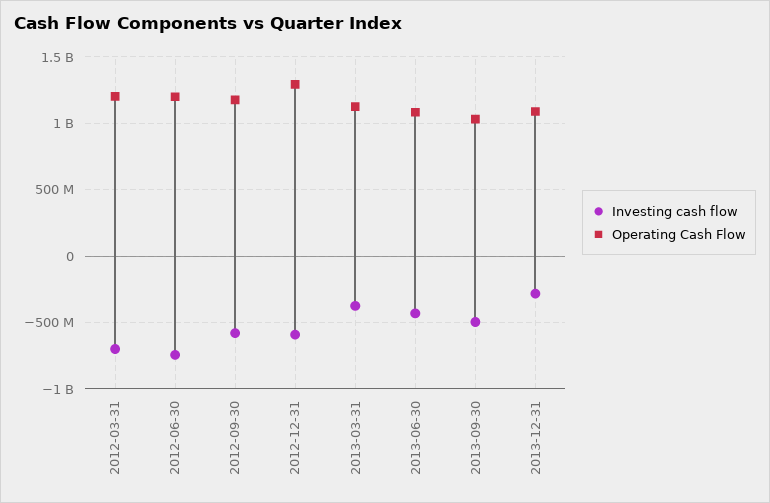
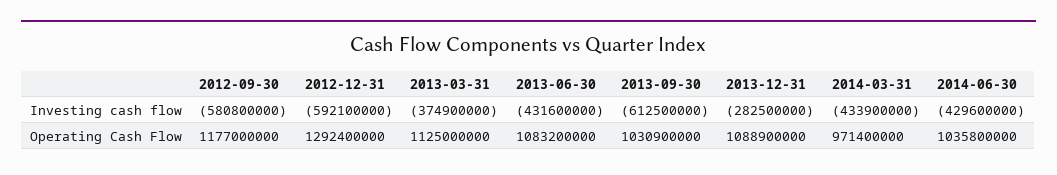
Investing cash flow, 2012-03-31: -700000000 -> none
Operating Cash Flow, 2012-03-31: 1200000000 -> none
Investing cash flow, 2012-06-30: -750000000 -> none
Operating Cash Flow, 2012-06-30: 1200000000 -> none
Investing cash flow, 2013-09-30: -500000000 -> -612500000
Investing cash flow, 2014-03-31: none -> -433900000
Investing cash flow, 2014-06-30: none -> -429600000
Operating Cash Flow, 2014-03-31: none -> 971400000
Operating Cash Flow, 2014-06-30: none -> 1035800000

